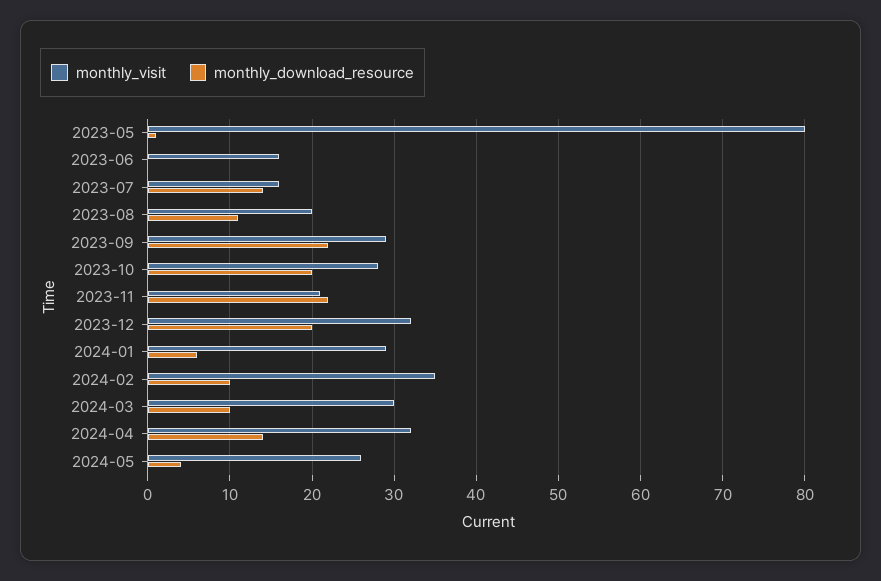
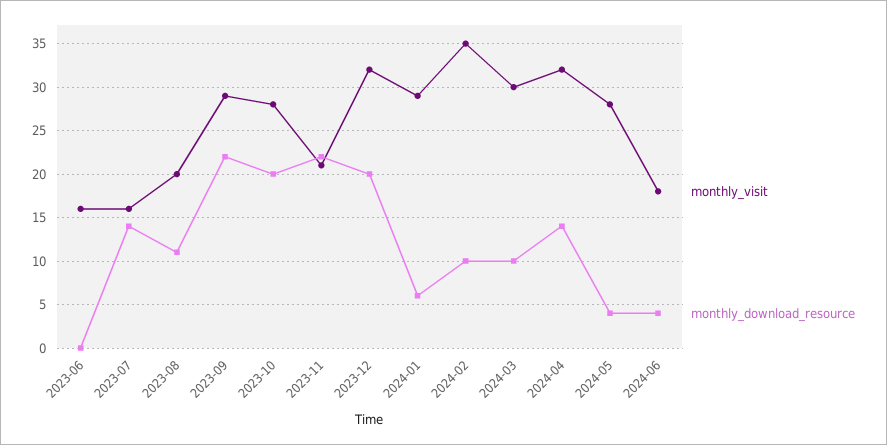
monthly_visit, 2023-05: 80 -> none
monthly_download_resource, 2023-05: 1 -> none
monthly_visit, 2024-05: 26 -> 28
monthly_visit, 2024-06: none -> 18
monthly_download_resource, 2024-06: none -> 4

